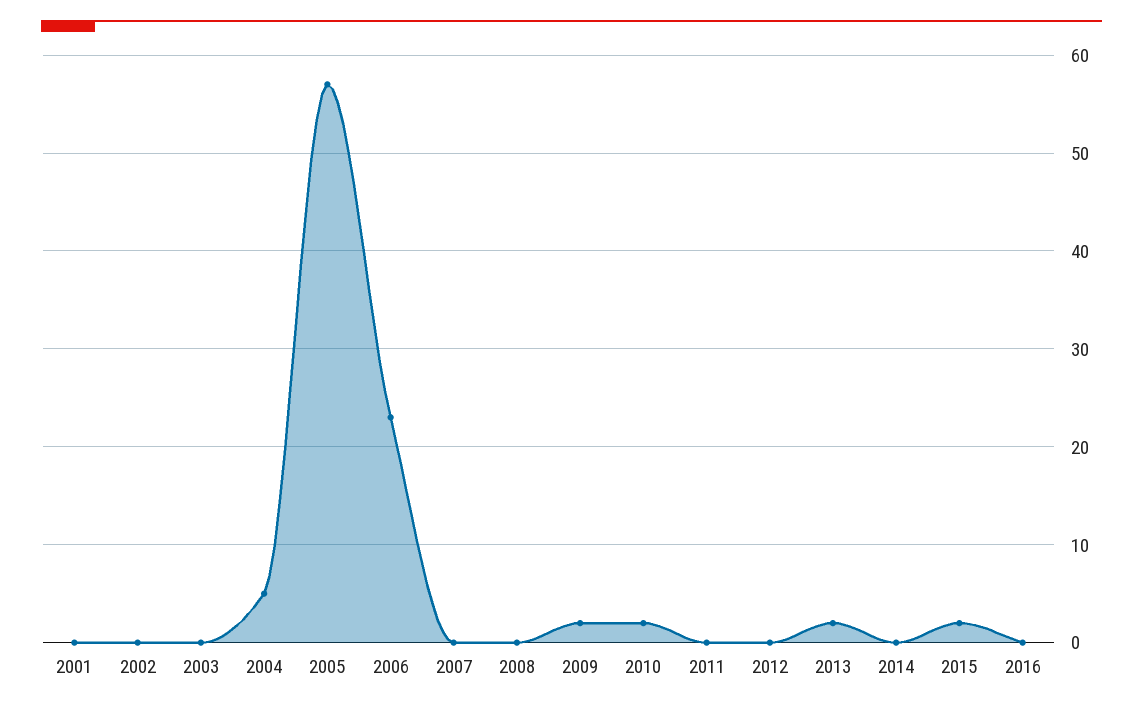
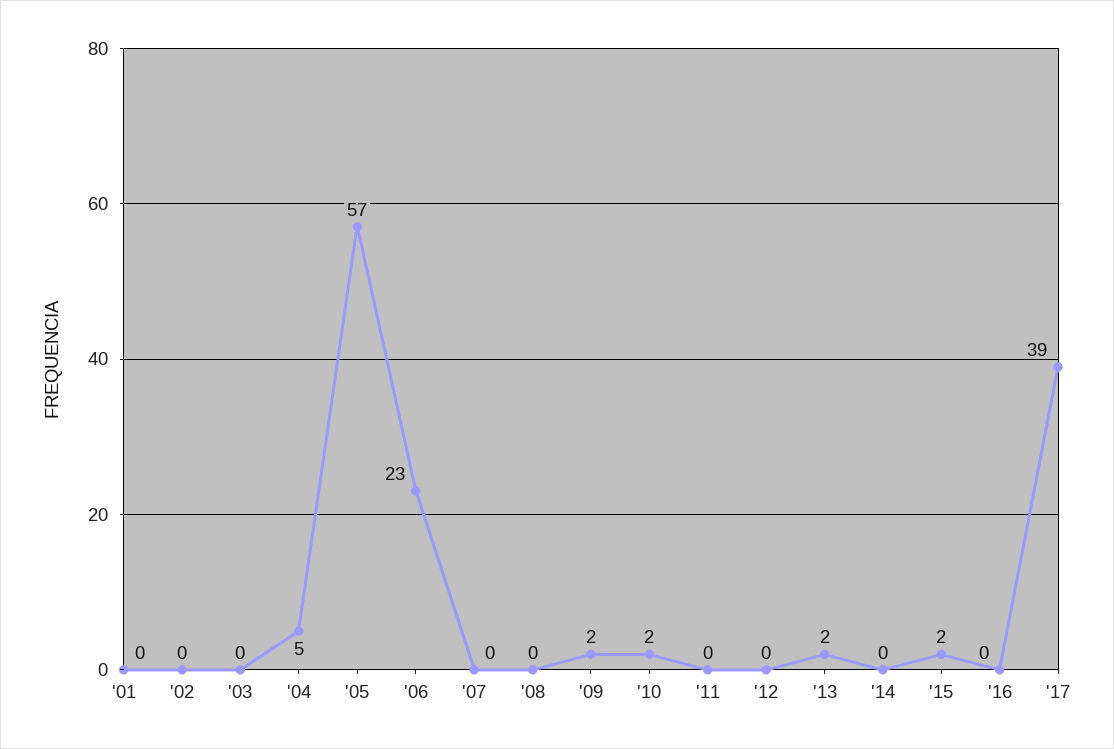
'17: none -> 39

